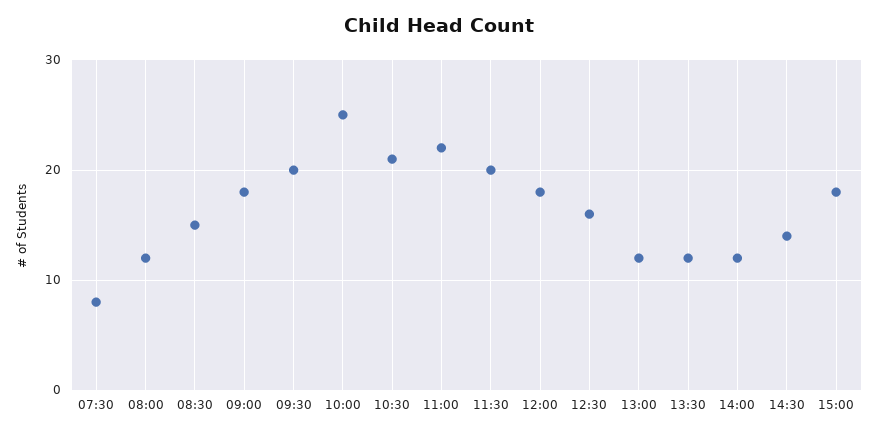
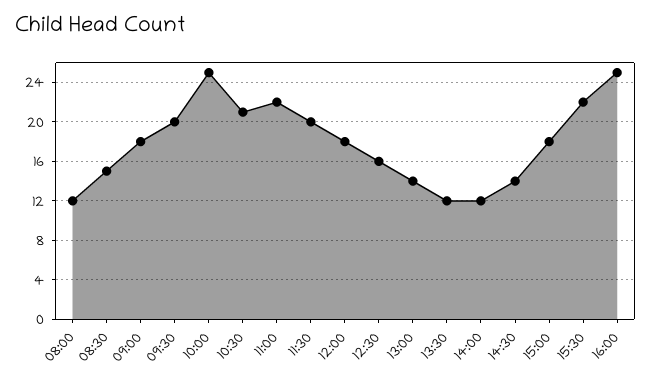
07:30: 8 -> none
13:00: 12 -> 14
15:30: none -> 22
16:00: none -> 25

